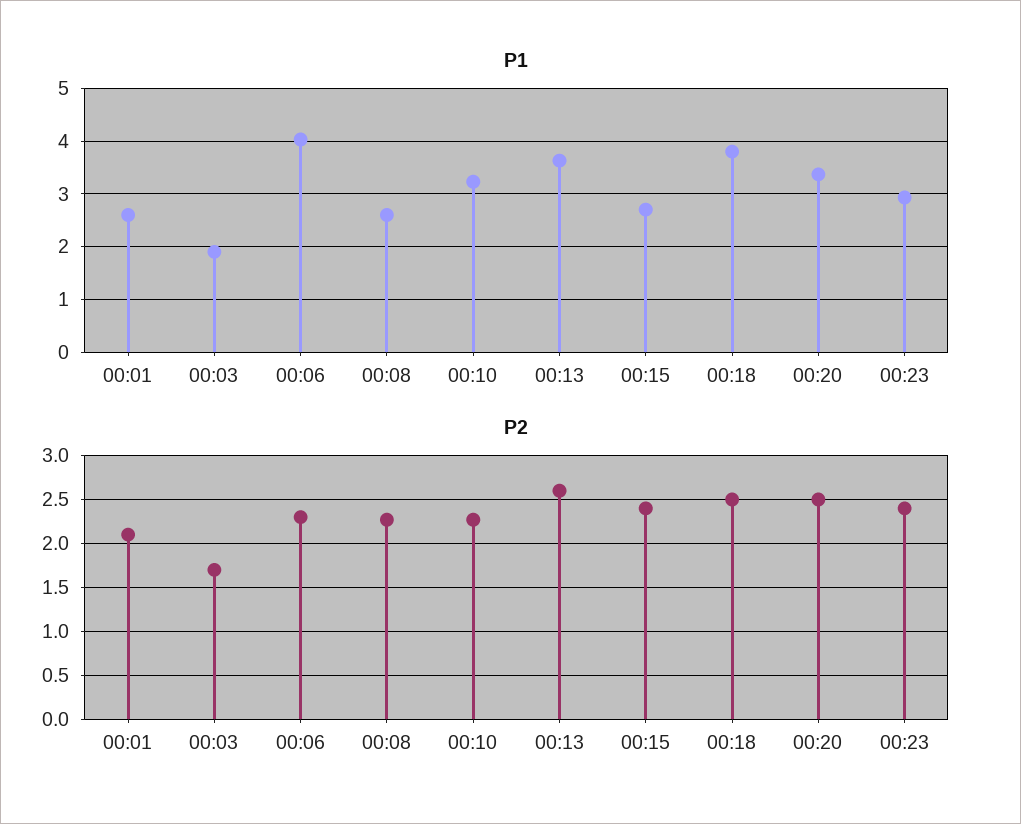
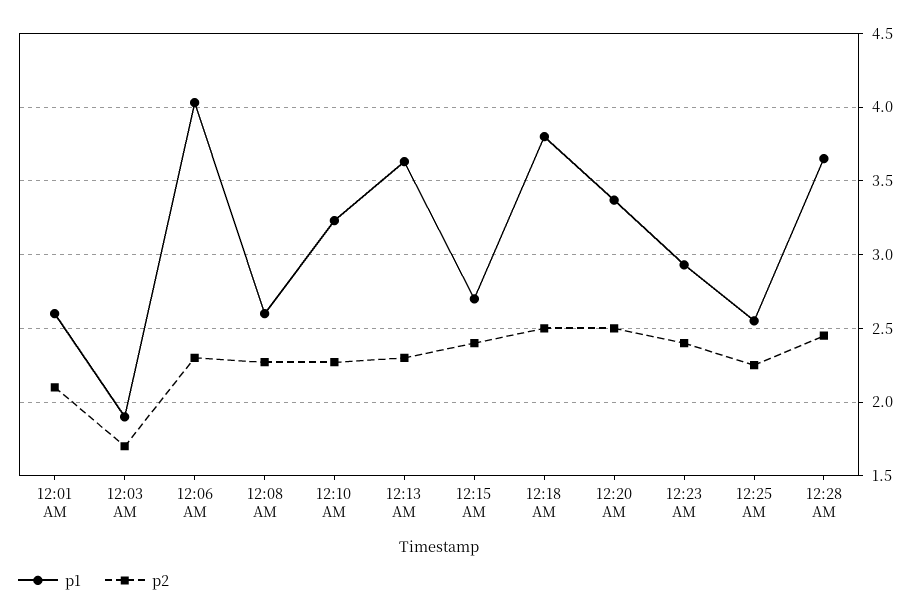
P2, 00:13: 2.6 -> 2.3
P1, 12:25 AM: none -> 2.55
P2, 12:25 AM: none -> 2.25
P1, 12:28 AM: none -> 3.65
P2, 12:28 AM: none -> 2.45

